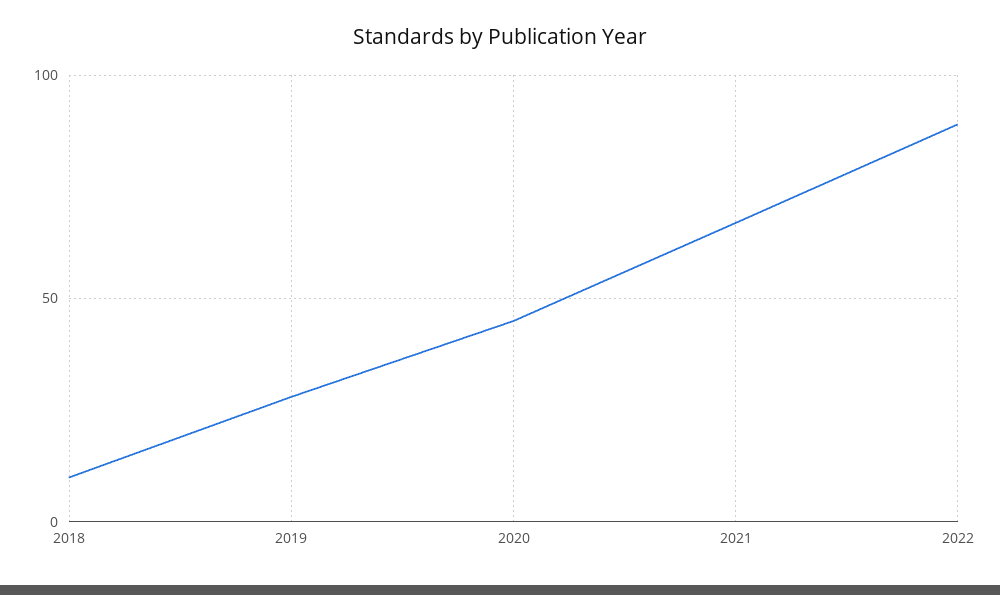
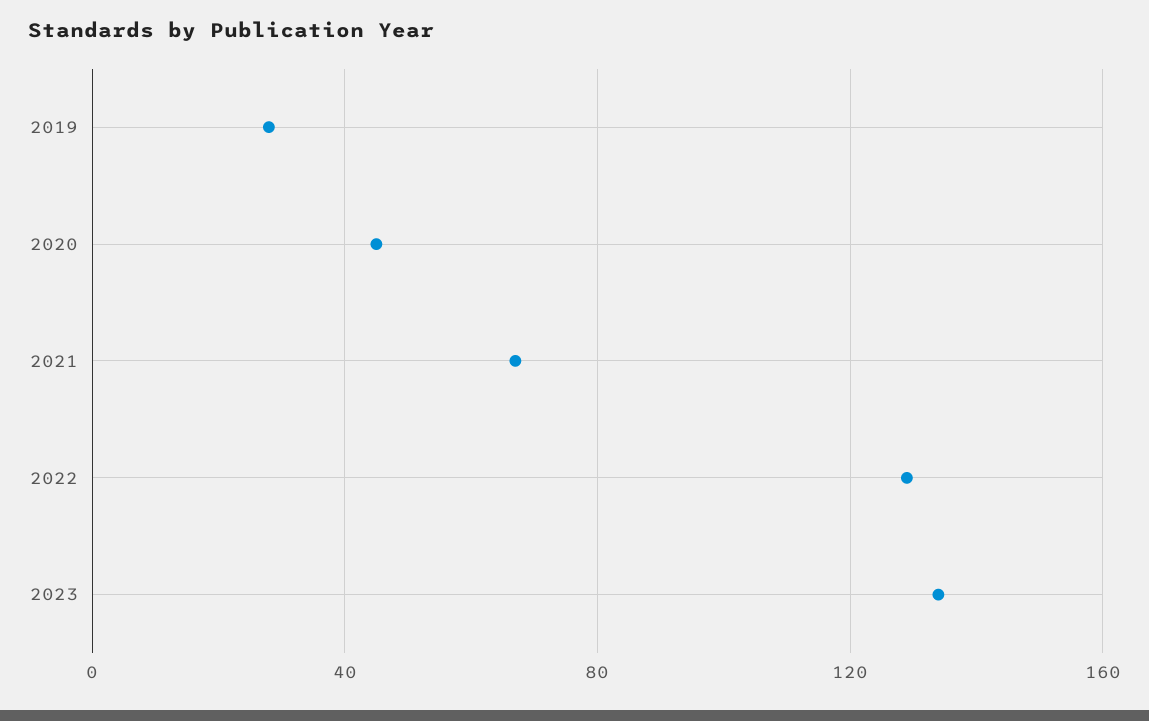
2018: 10 -> none
2022: 90 -> 130
2023: none -> 135

